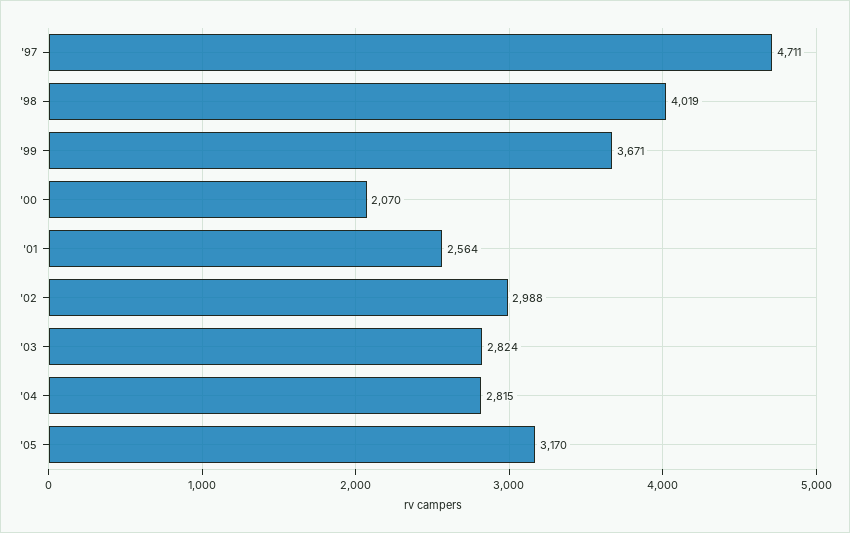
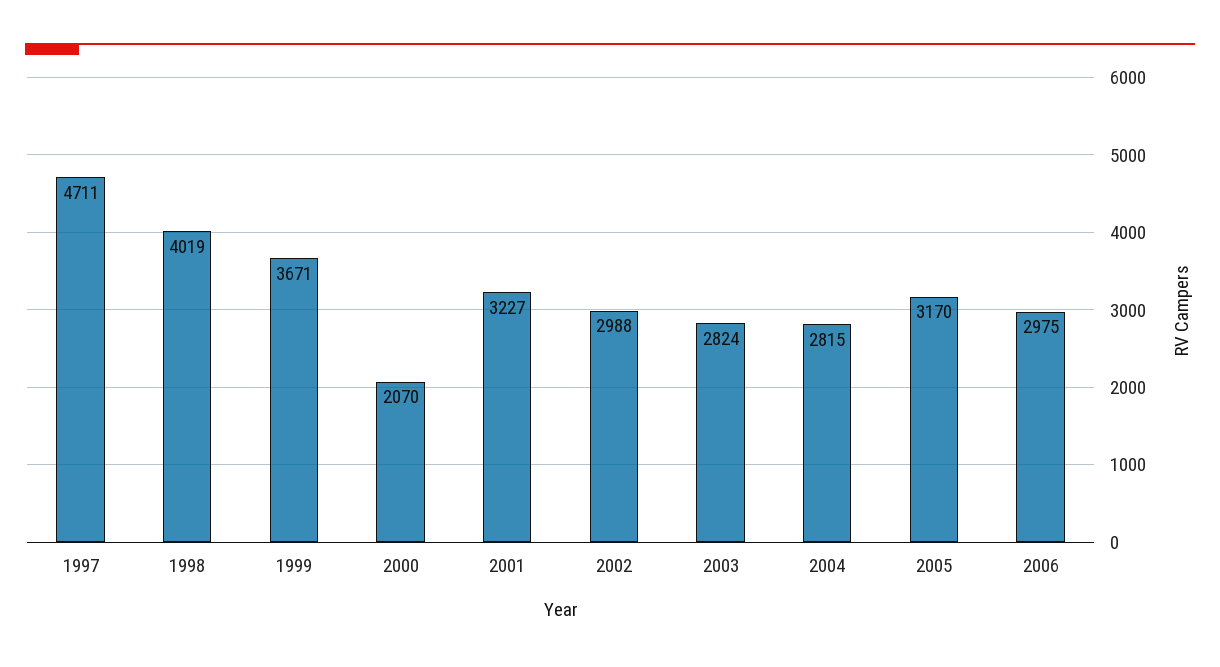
'01: 2564 -> 3227
2006: none -> 2975

